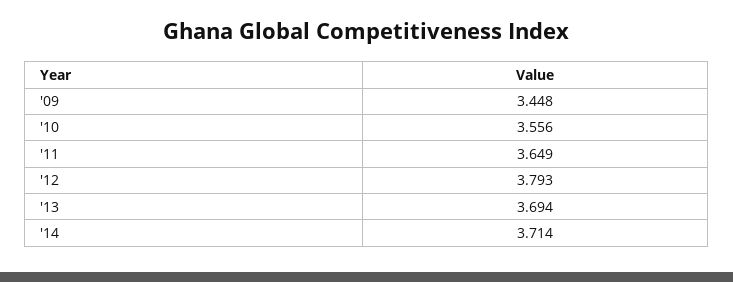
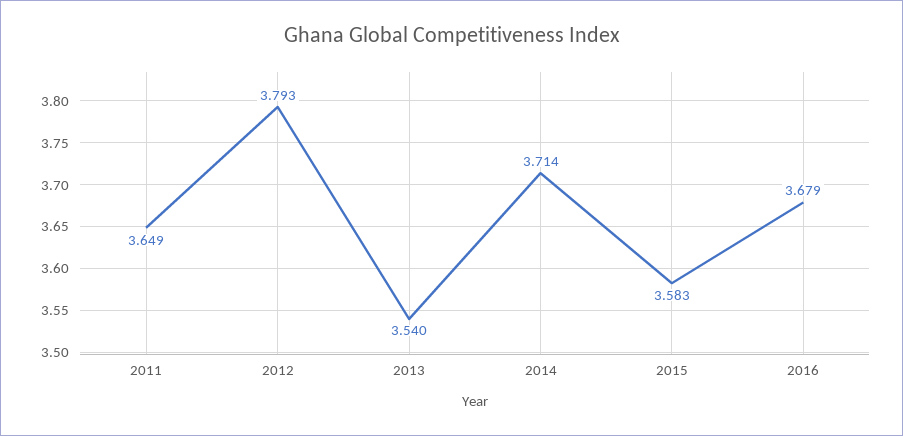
'09: 3.448 -> none
'10: 3.556 -> none
'13: 3.694 -> 3.54
2015: none -> 3.583
2016: none -> 3.679

